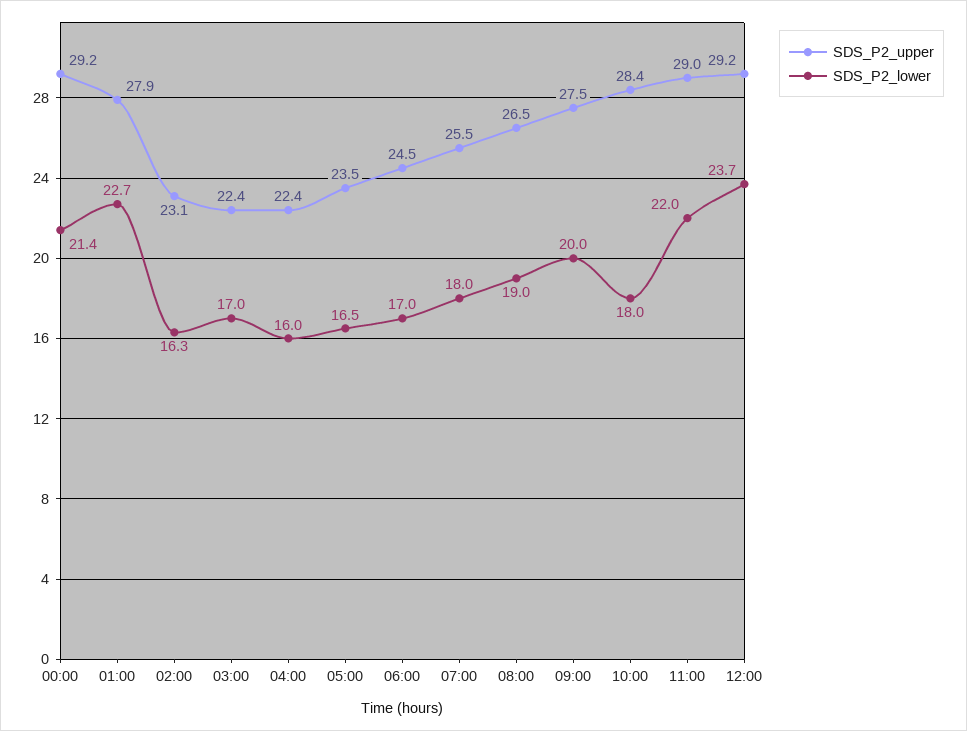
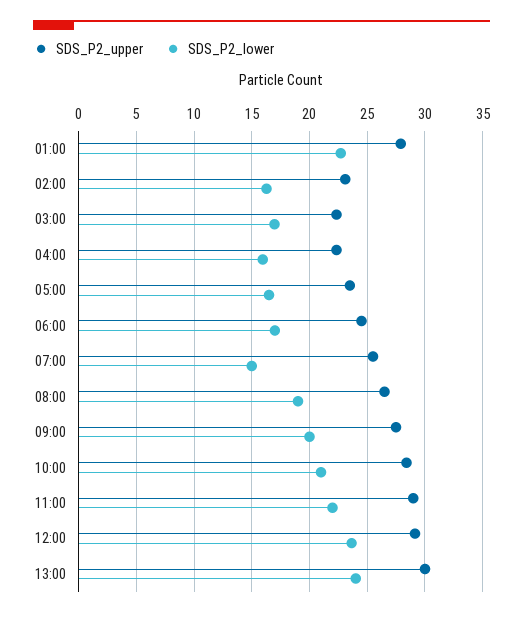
SDS_P2_upper, 00:00: 29.2 -> none
SDS_P2_lower, 00:00: 21.4 -> none
SDS_P2_lower, 07:00: 18 -> 15
SDS_P2_lower, 10:00: 18 -> 21
SDS_P2_upper, 13:00: none -> 30
SDS_P2_lower, 13:00: none -> 24

